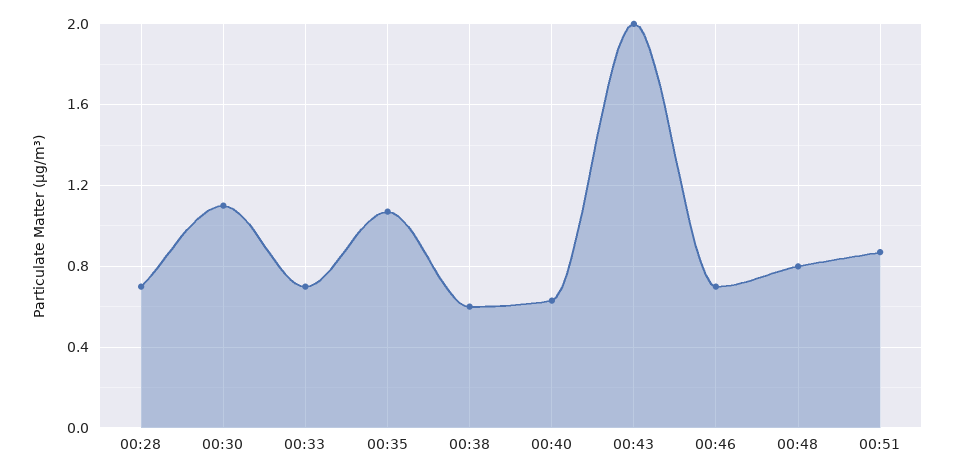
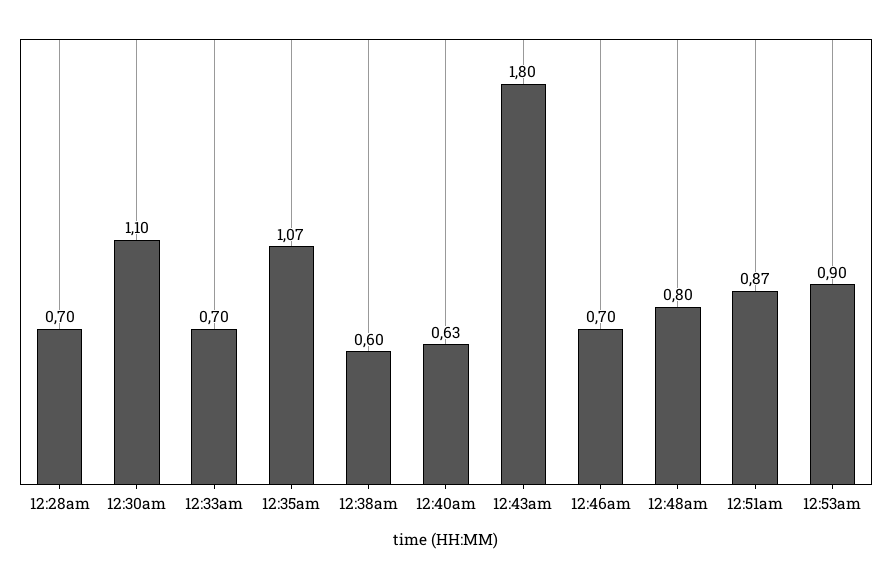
00:43: 2 -> 1.8
12:53am: none -> 0.9

